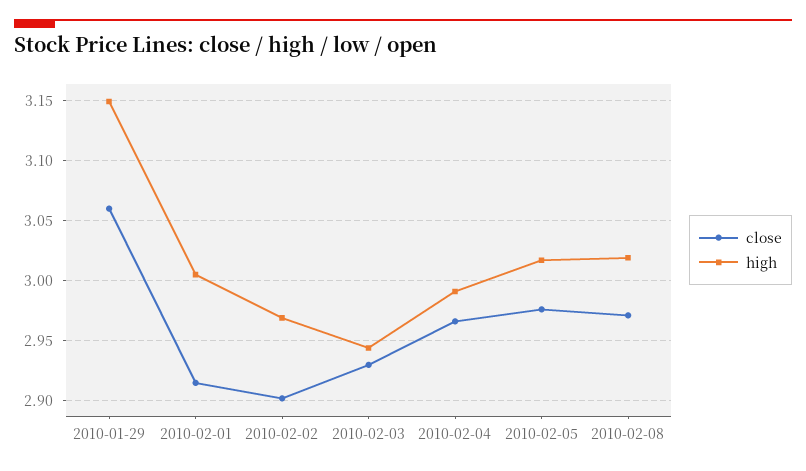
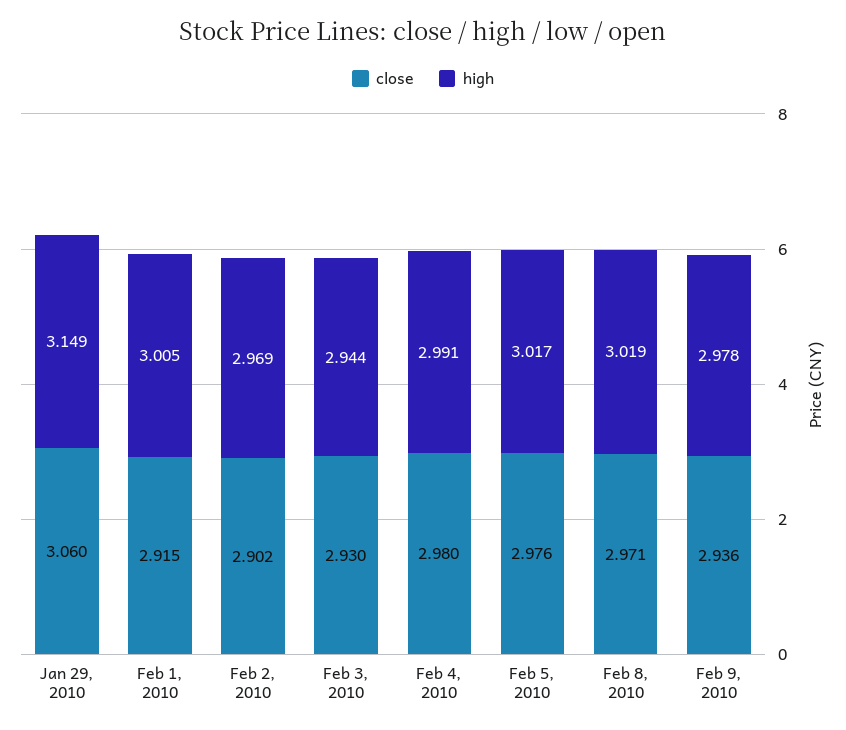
close, 2010-02-04: 2.965 -> 2.98
close, Feb 9, 2010: none -> 2.936
high, Feb 9, 2010: none -> 2.978

